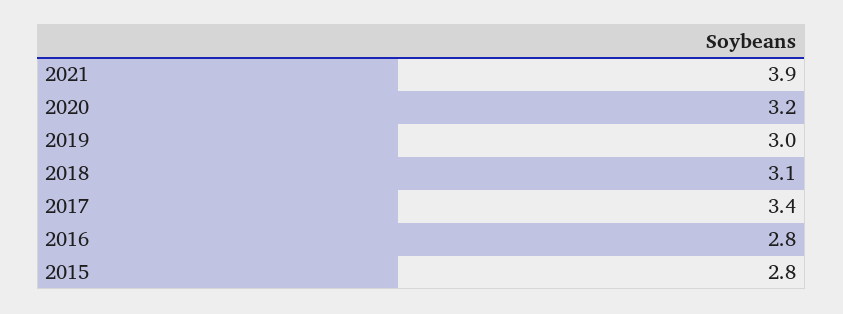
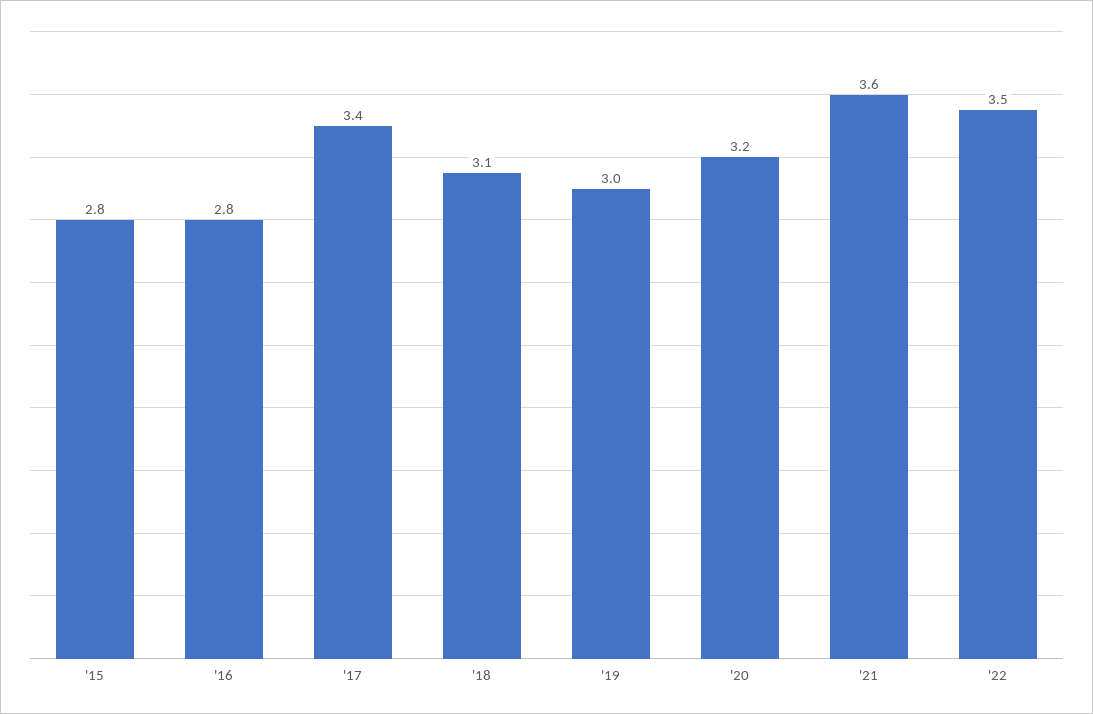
2021: 3.9 -> 3.6
'22: none -> 3.5

